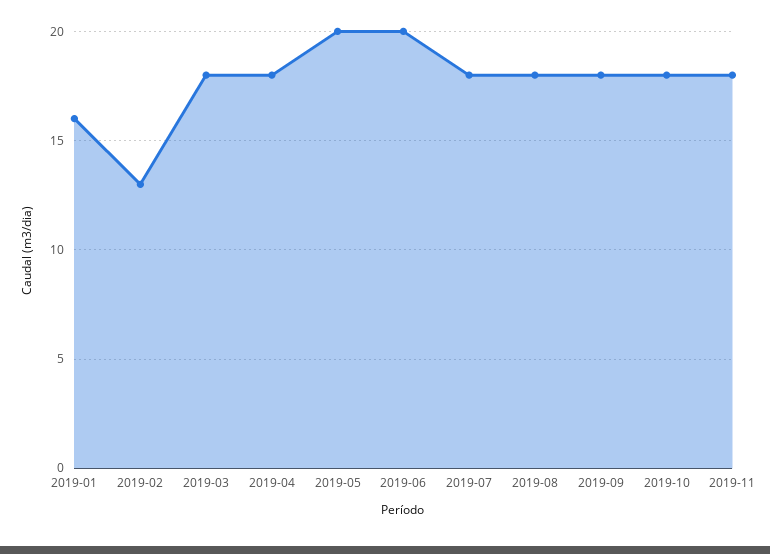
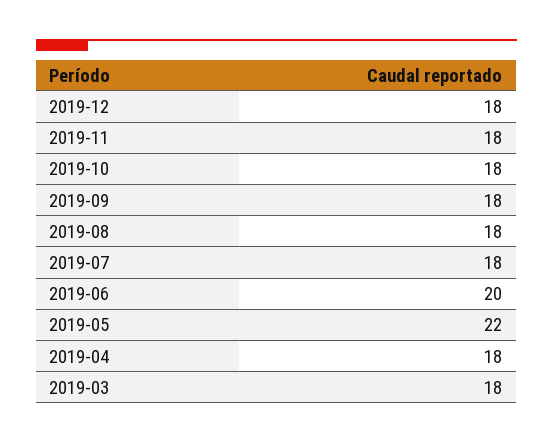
2019-01: 16 -> none
2019-02: 13 -> none
2019-05: 20 -> 22
2019-12: none -> 18

